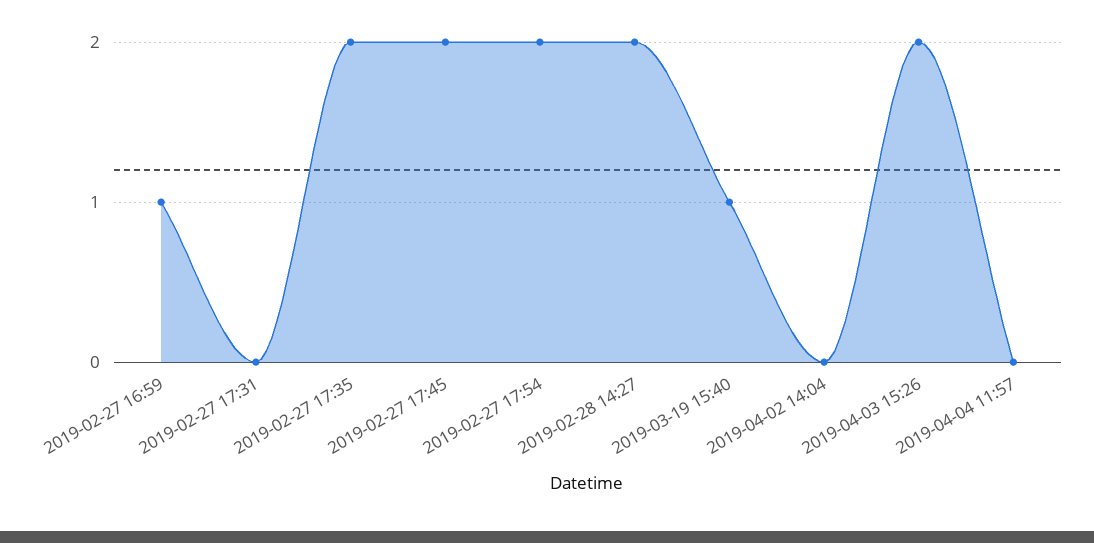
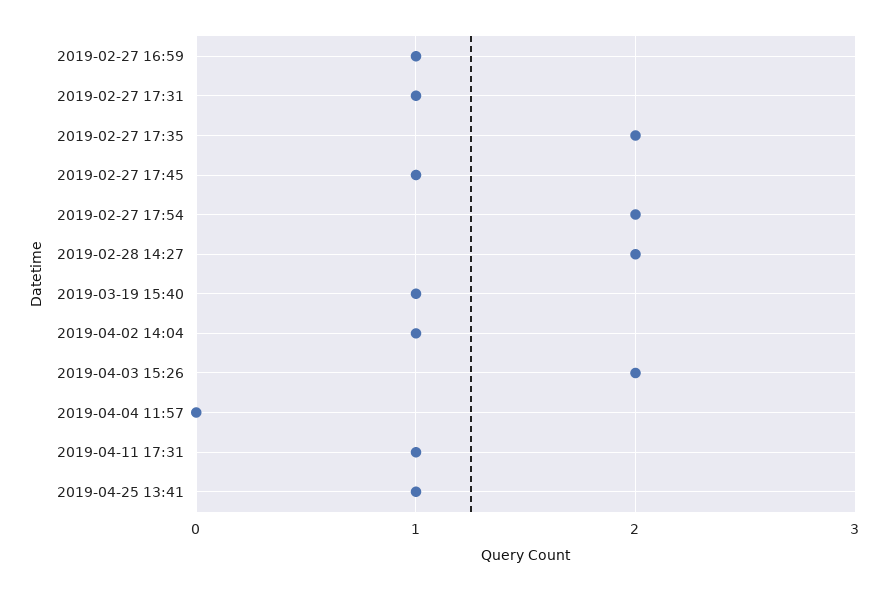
2019-02-27 17:31: 0 -> 1
2019-02-27 17:45: 2 -> 1
2019-04-02 14:04: 0 -> 1
2019-04-11 17:31: none -> 1
2019-04-25 13:41: none -> 1

